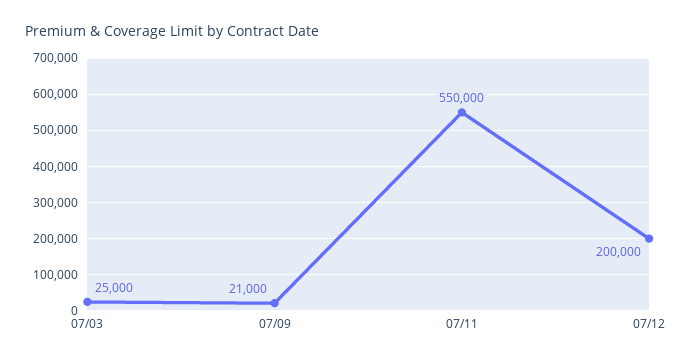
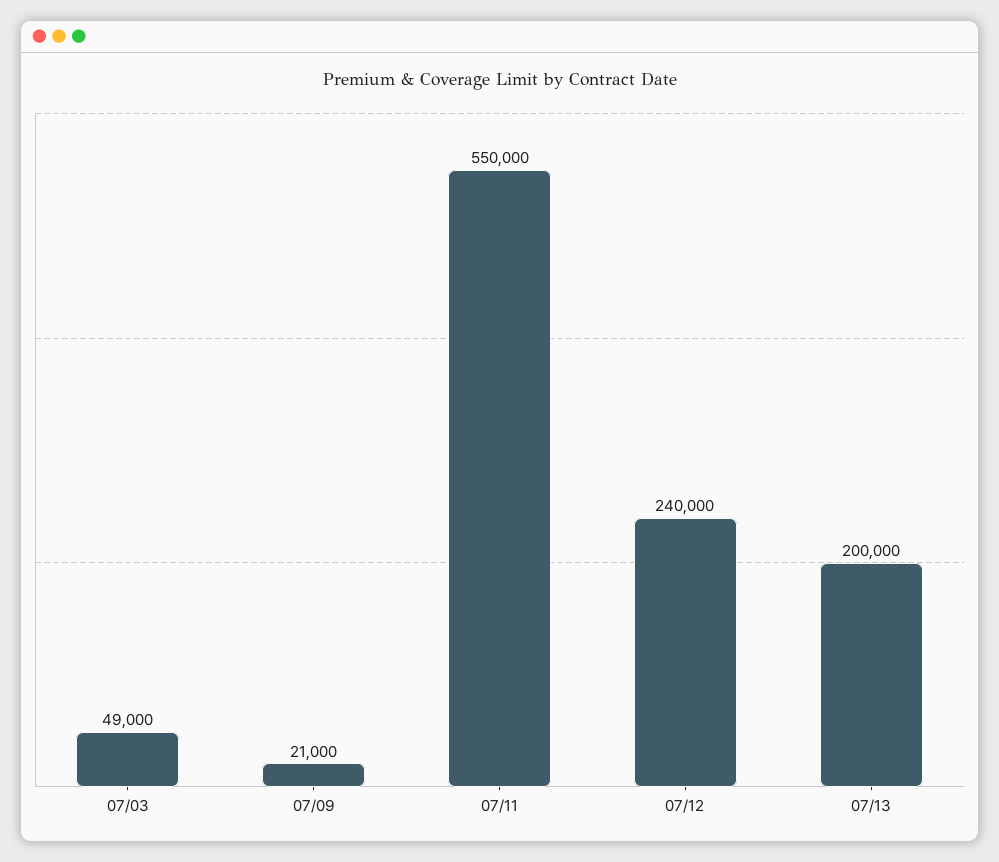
07/03: 25000 -> 49000
07/12: 200000 -> 240000
07/13: none -> 200000

